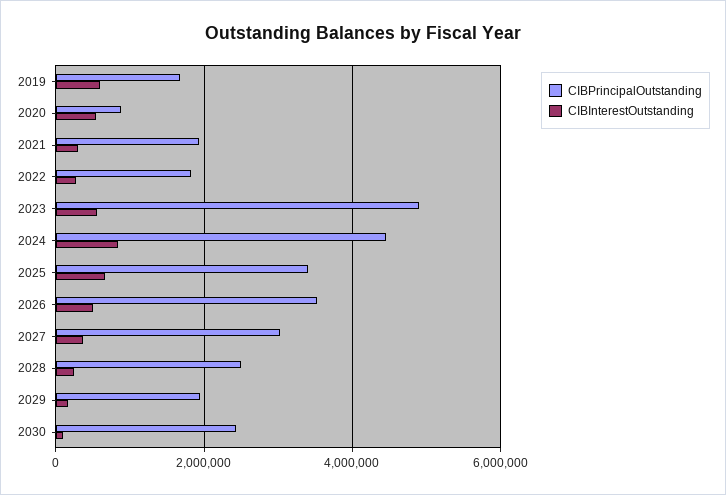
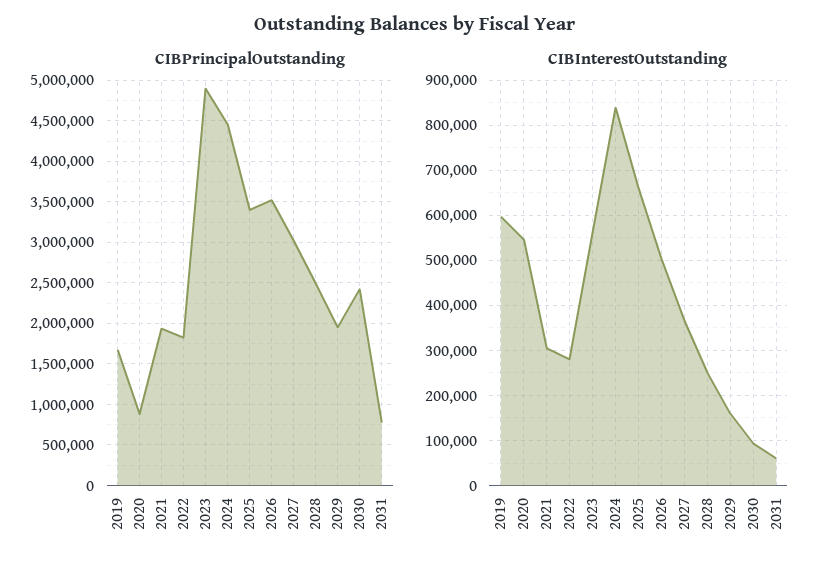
CIBPrincipalOutstanding, 2031: none -> 800000
CIBInterestOutstanding, 2031: none -> 60000

